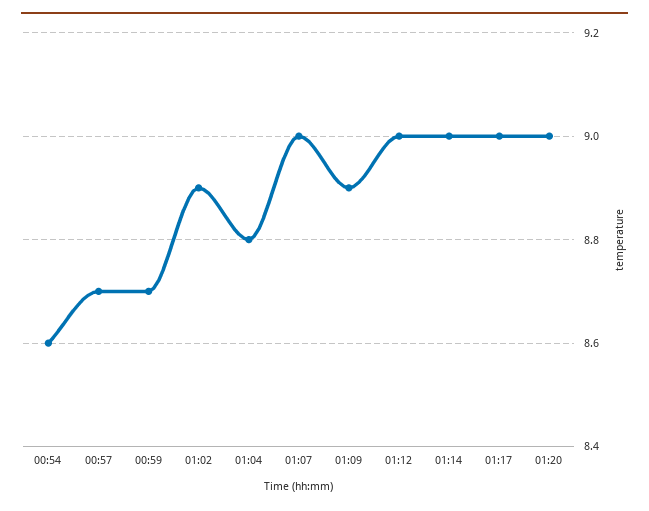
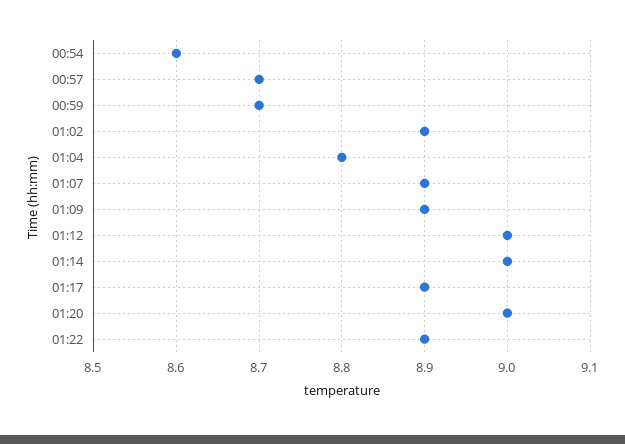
01:07: 9 -> 8.9
01:17: 9 -> 8.9
01:22: none -> 8.9

